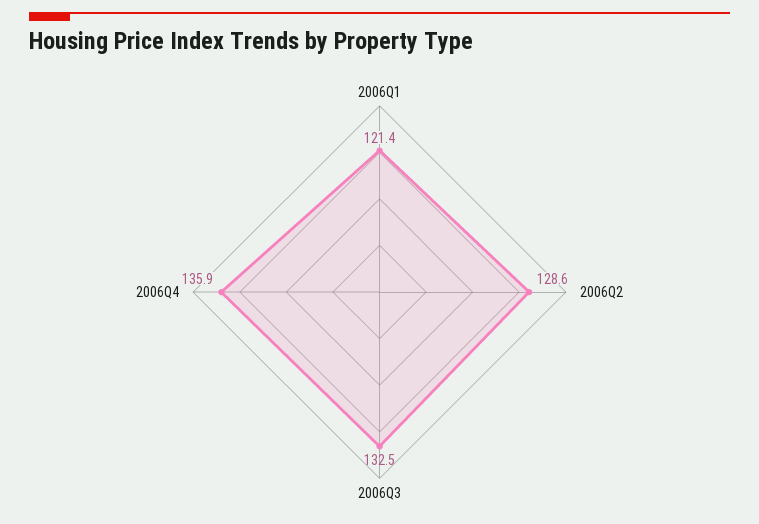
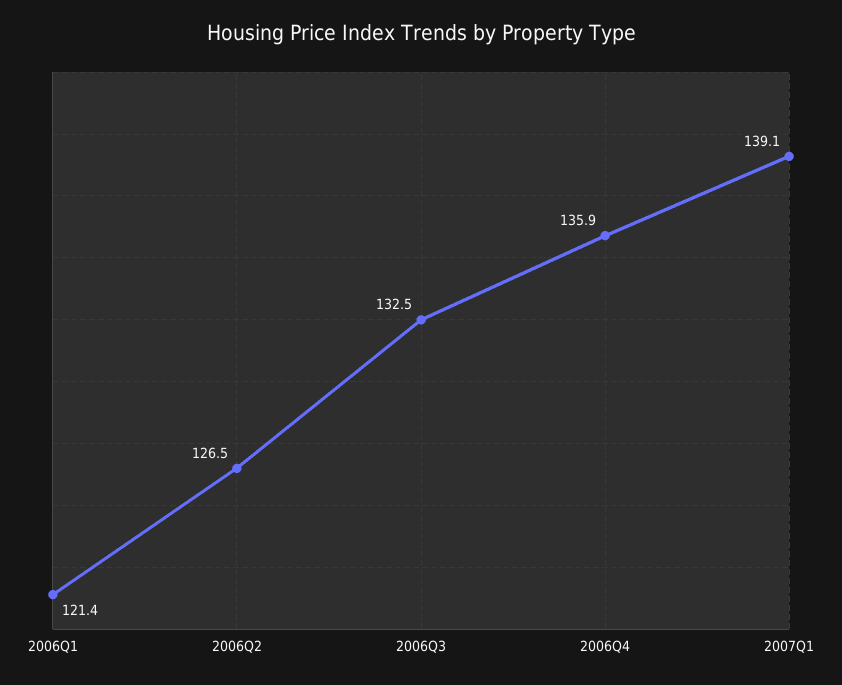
2006Q2: 128.6 -> 126.5
2007Q1: none -> 139.1

